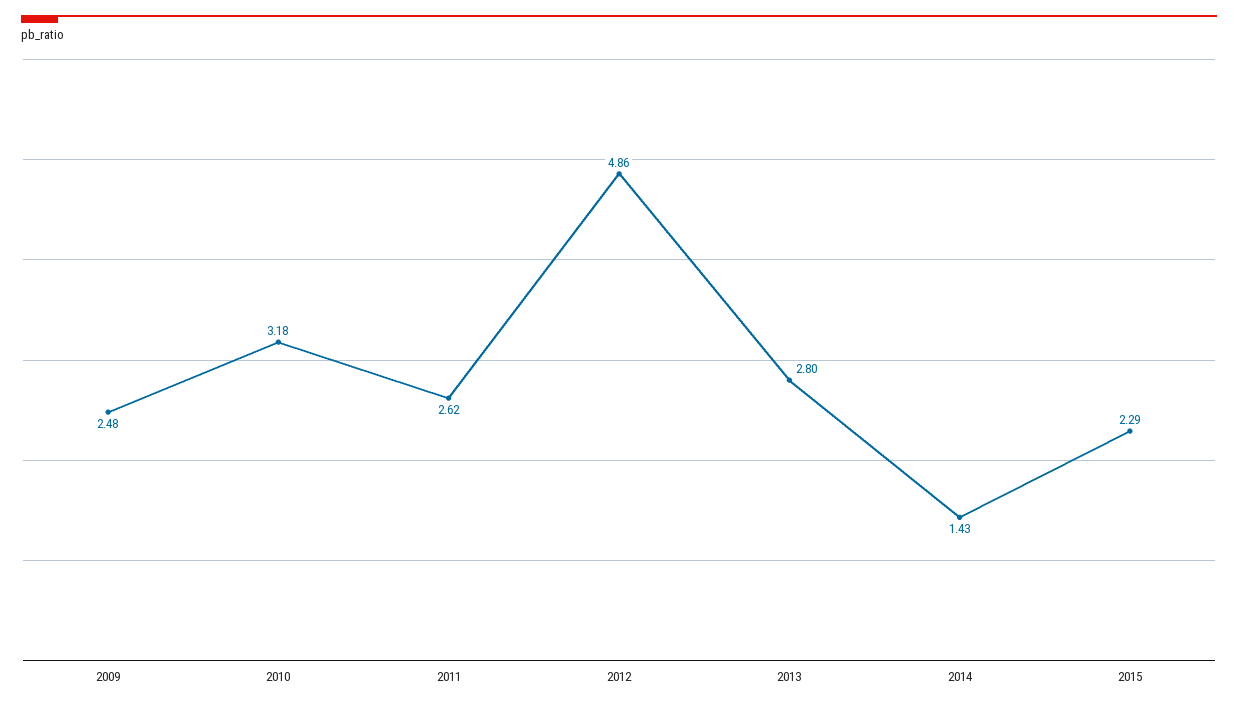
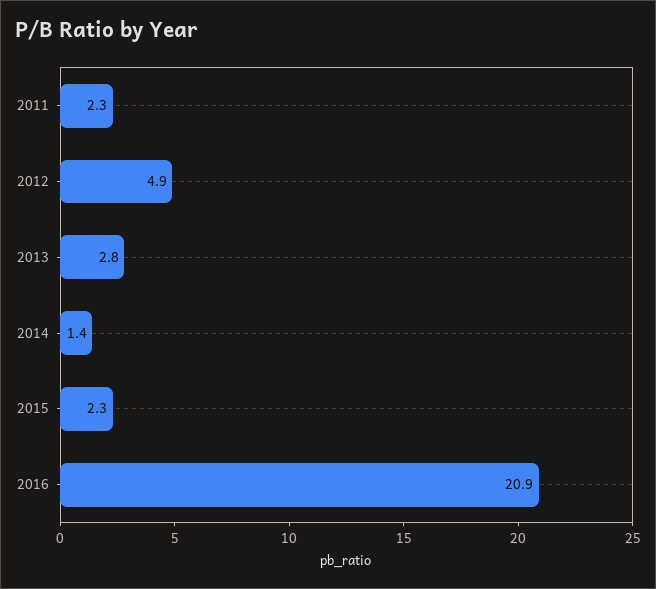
2009: 2.48 -> none
2010: 3.18 -> none
2011: 2.62 -> 2.3
2016: none -> 20.9

